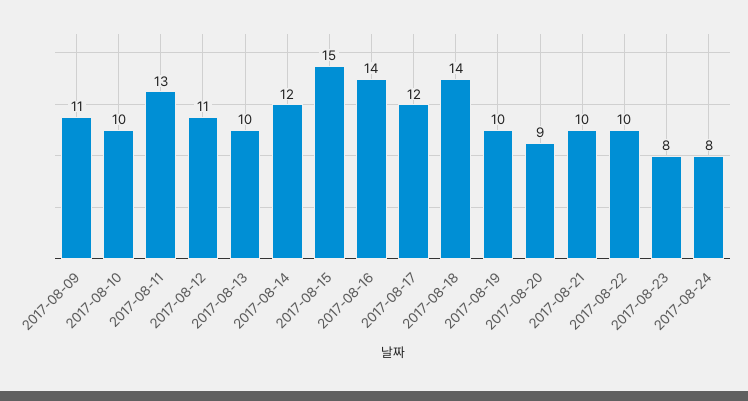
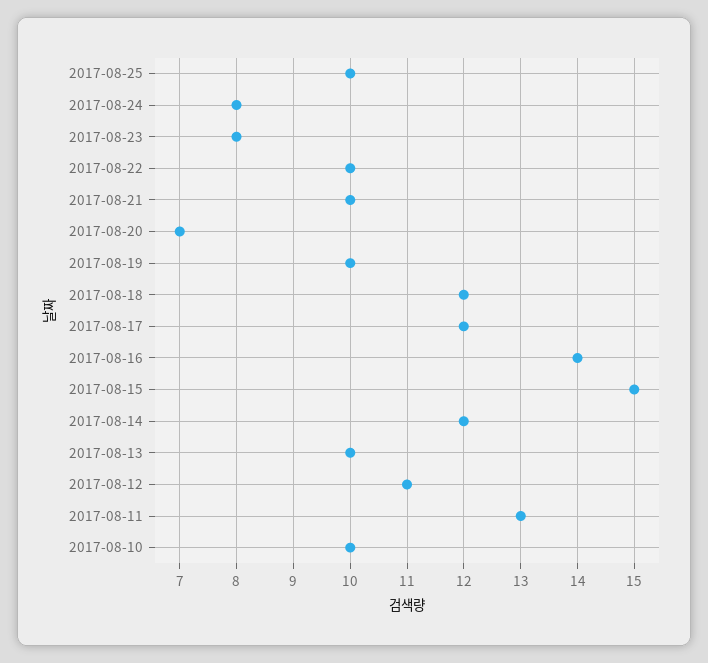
2017-08-09: 11 -> none
2017-08-18: 14 -> 12
2017-08-20: 9 -> 7
2017-08-25: none -> 10

